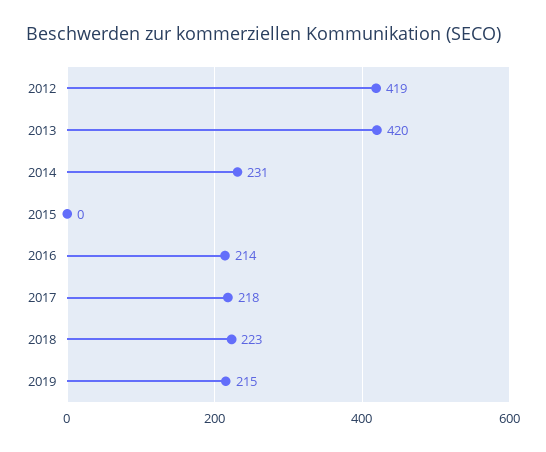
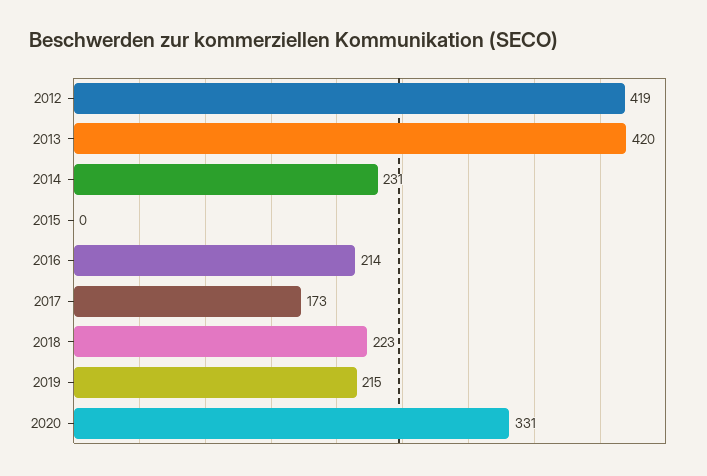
2017: 218 -> 173
2020: none -> 331

